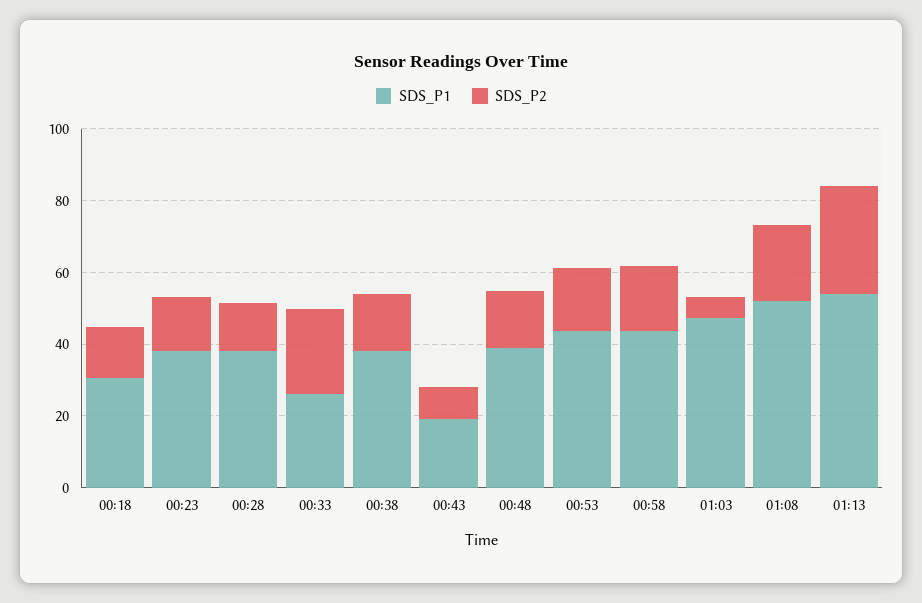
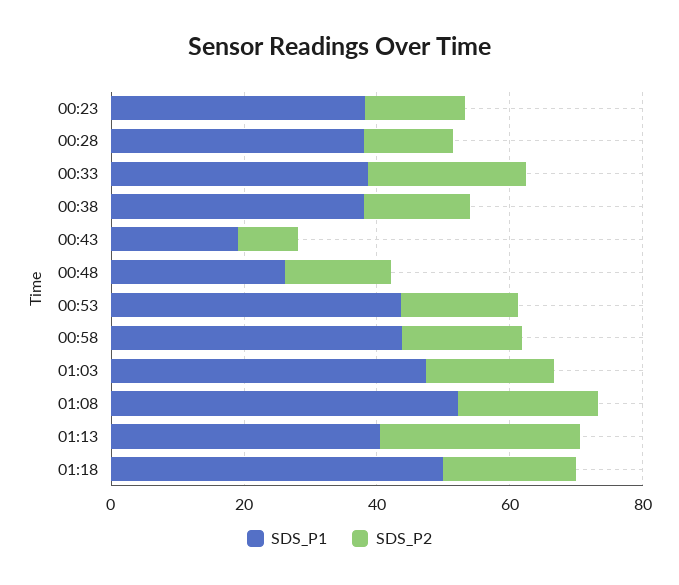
SDS_P1, 00:18: 30 -> none
SDS_P2, 00:18: 15 -> none
SDS_P1, 00:33: 25 -> 40
SDS_P1, 00:48: 40 -> 25
SDS_P2, 01:03: 5 -> 20
SDS_P1, 01:13: 55 -> 40
SDS_P1, 01:18: none -> 50
SDS_P2, 01:18: none -> 20

